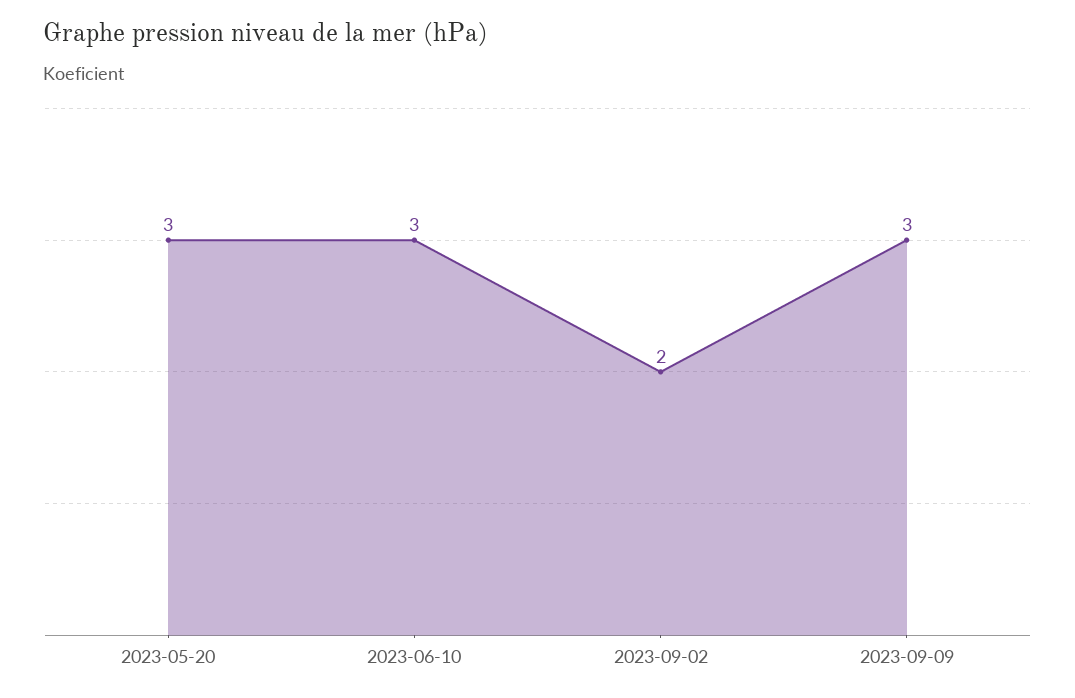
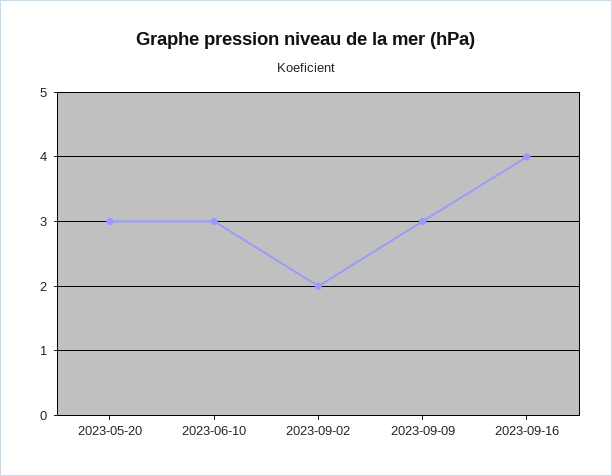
2023-09-16: none -> 4

